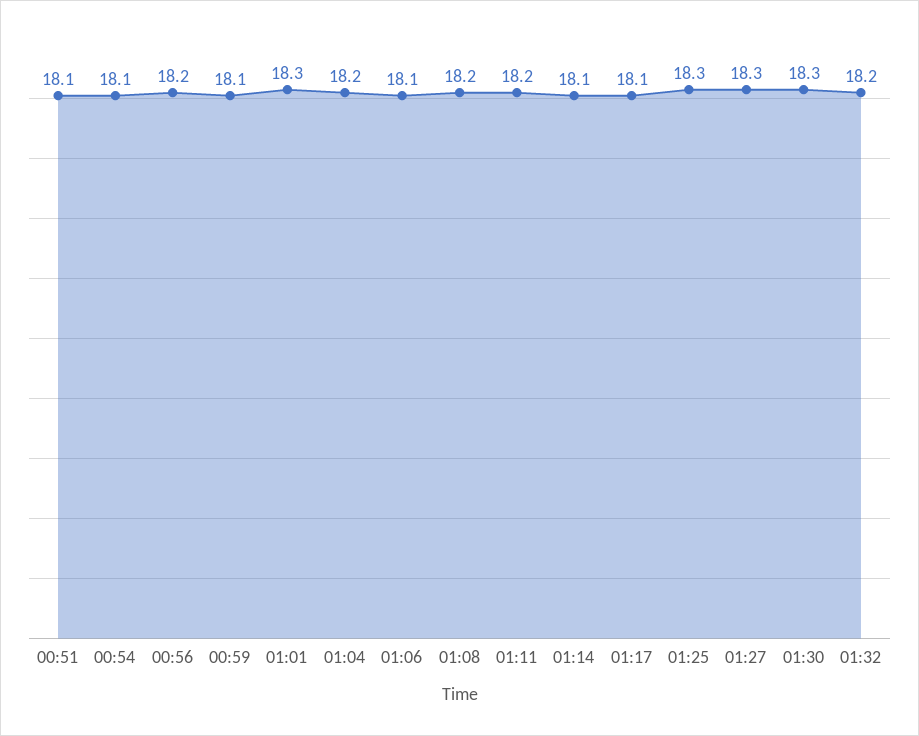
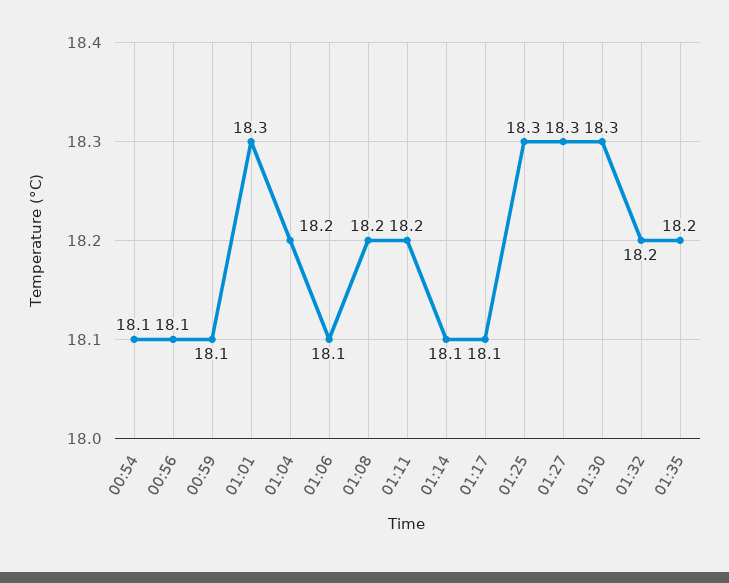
00:51: 18.1 -> none
00:56: 18.2 -> 18.1
01:35: none -> 18.2

